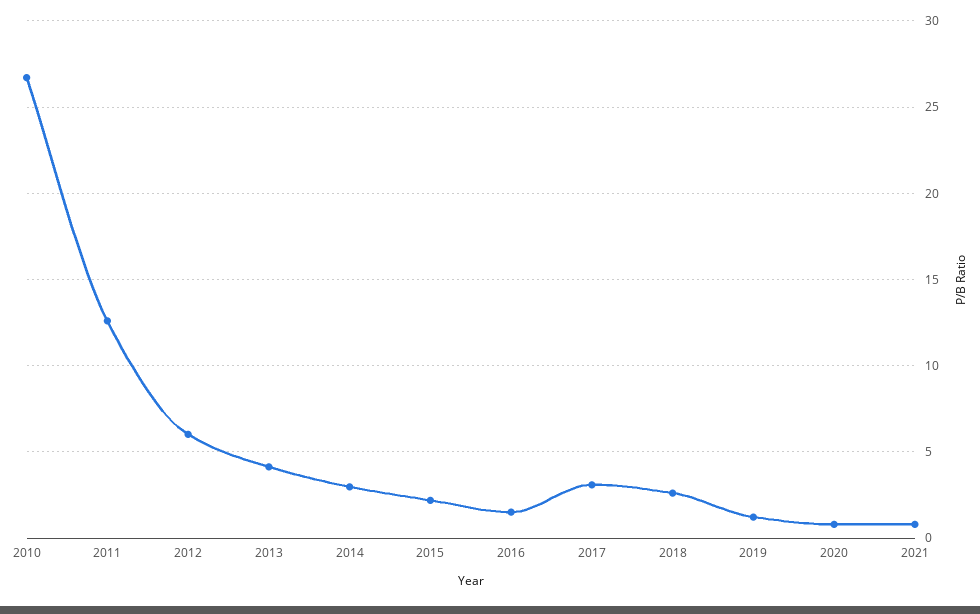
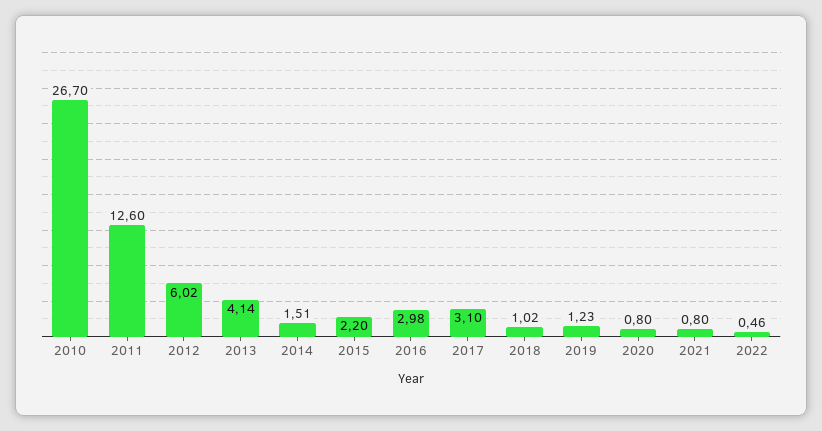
2014: 3 -> 1.51
2016: 1.5 -> 2.98
2018: 2.5 -> 1.02
2022: none -> 0.46

